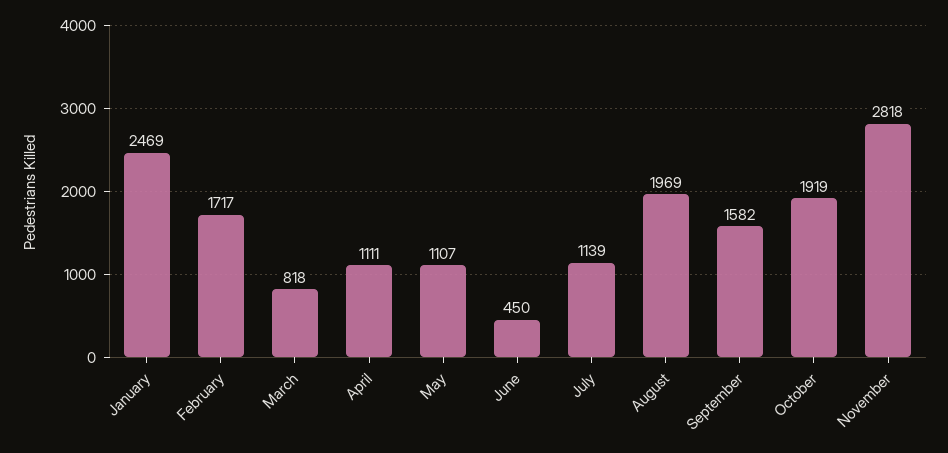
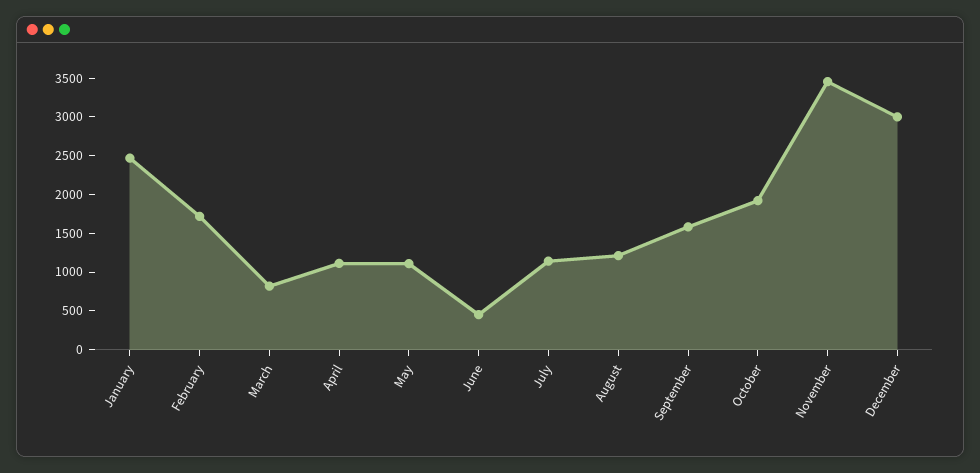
August: 1969 -> 1250
November: 2818 -> 3500
December: none -> 3000

